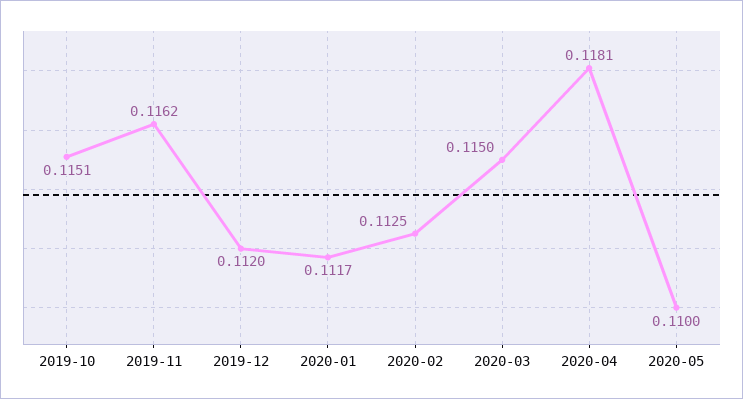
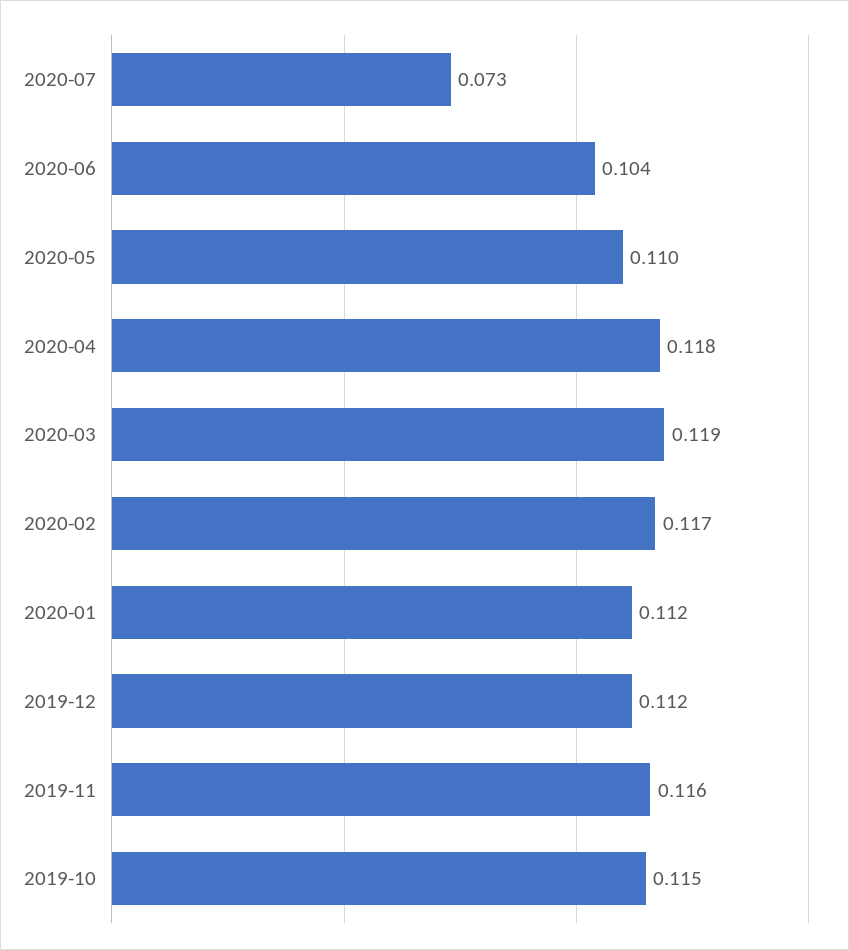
2020-02: 0.1125 -> 0.117
2020-03: 0.115 -> 0.119
2020-07: none -> 0.073
2020-06: none -> 0.104

